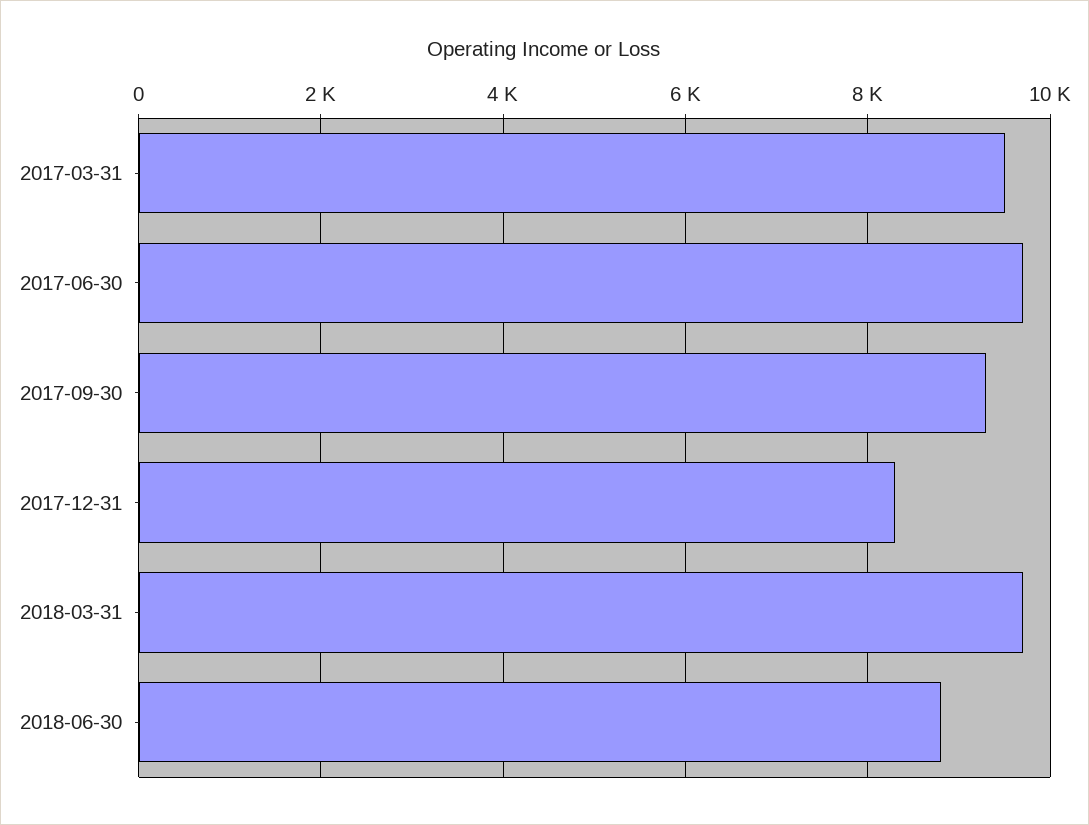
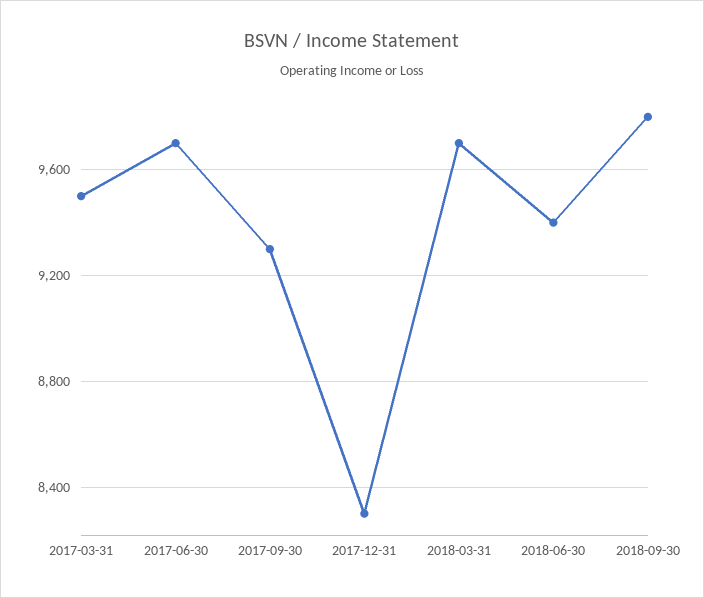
2018-06-30: 8800 -> 9400
2018-09-30: none -> 9800

